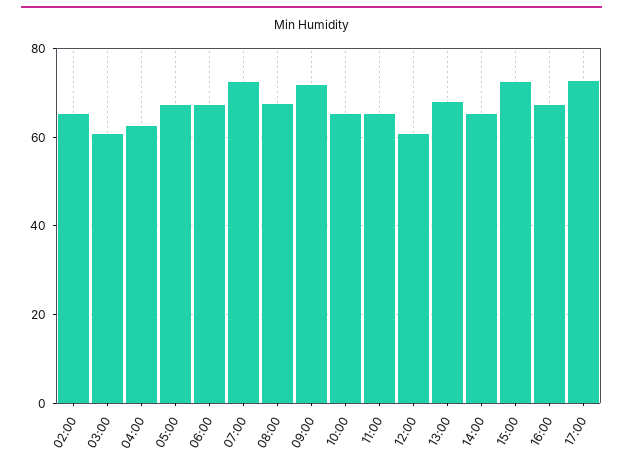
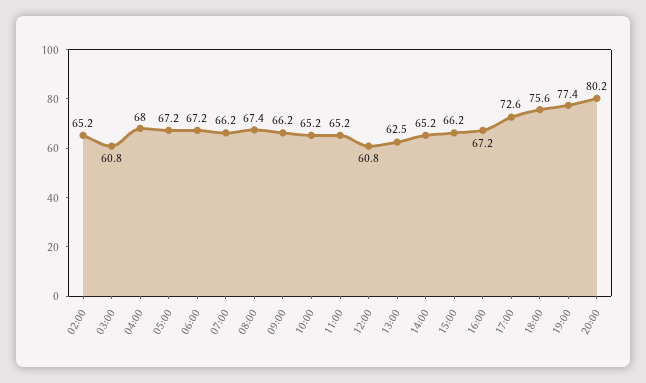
04:00: 62 -> 68
07:00: 72 -> 66.2
09:00: 72 -> 66.2
13:00: 68 -> 62.5
15:00: 72 -> 66.2
18:00: none -> 75.6
19:00: none -> 77.4
20:00: none -> 80.2

